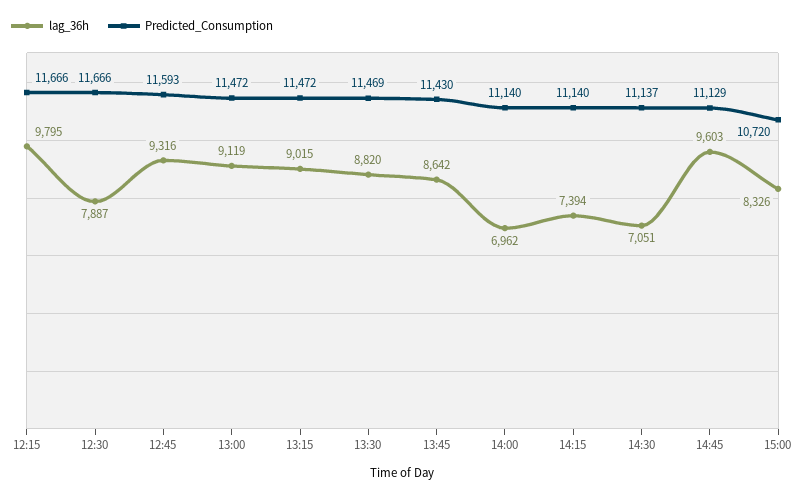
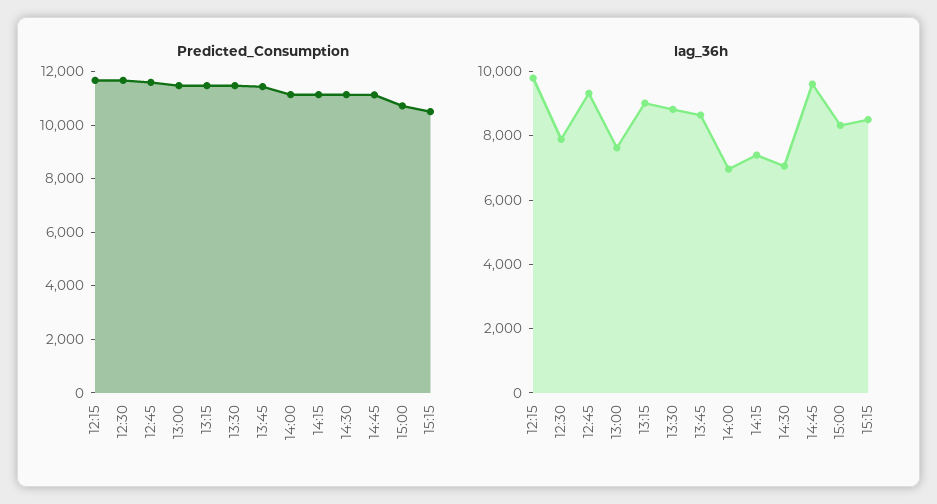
lag_36h, 13:00: 9119 -> 7500
Predicted_Consumption, 15:15: none -> 10500
lag_36h, 15:15: none -> 8500

